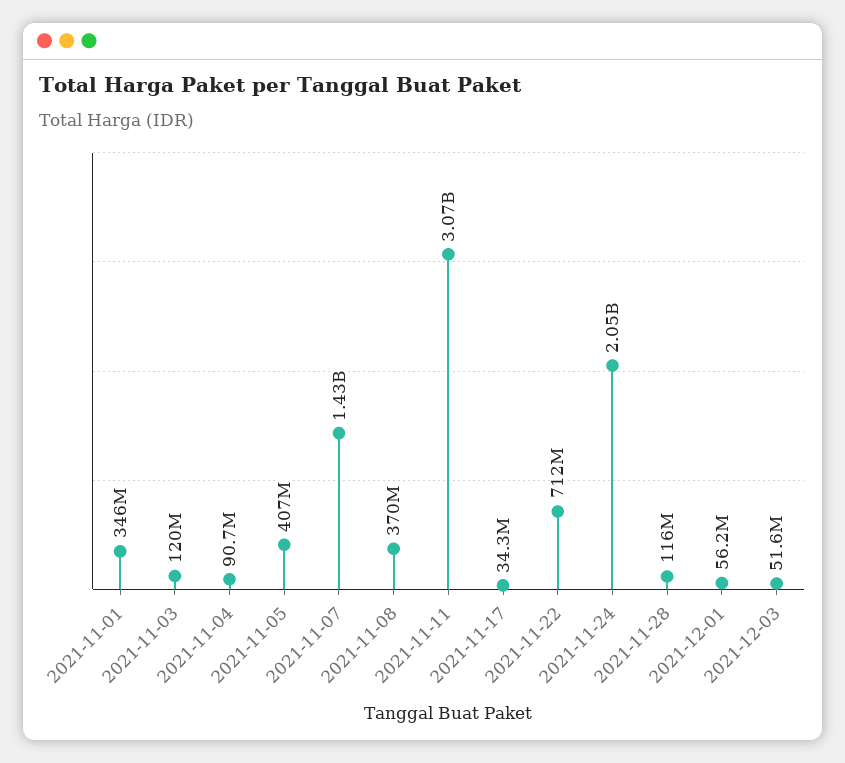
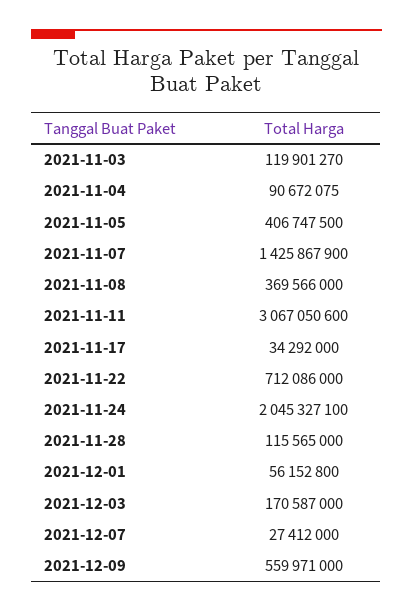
2021-11-01: 346000000 -> none
2021-12-03: 51600000 -> 170587000
2021-12-07: none -> 27412000
2021-12-09: none -> 559971000

